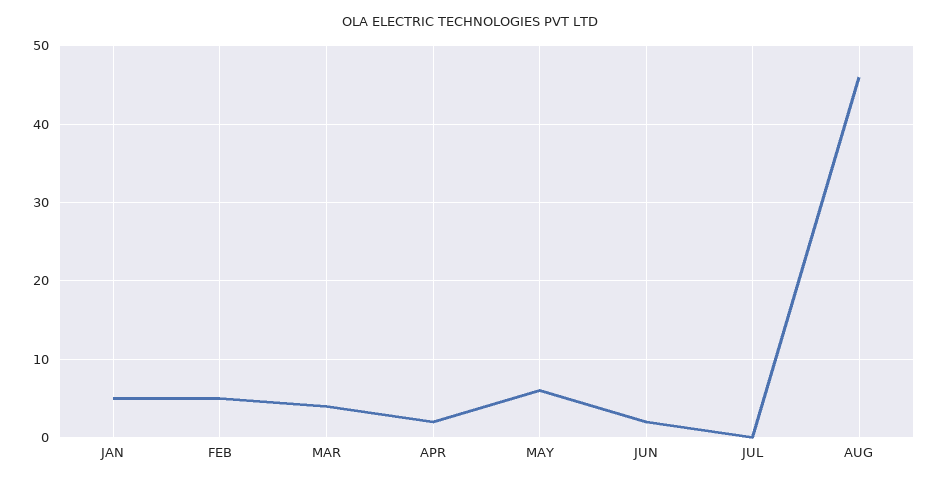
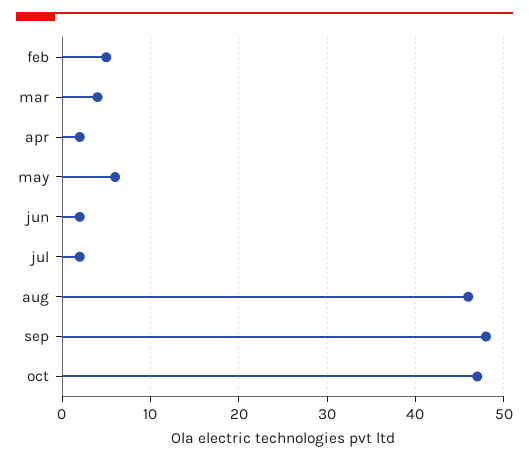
JAN: 5 -> none
JUL: 0 -> 2
sep: none -> 48
oct: none -> 47

